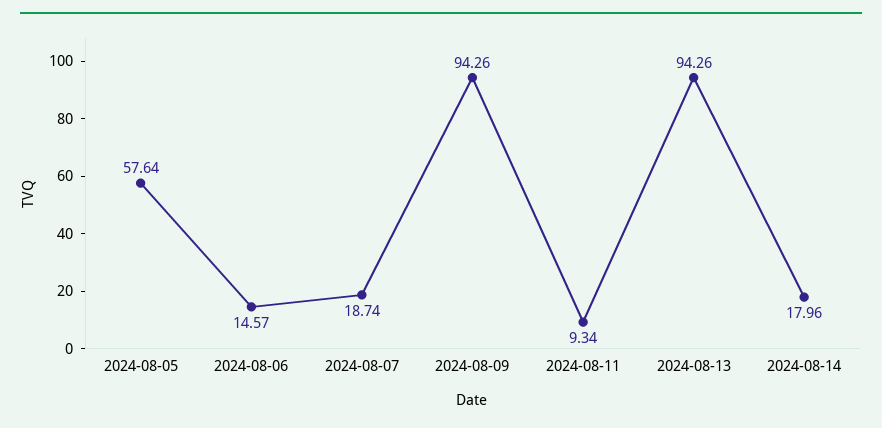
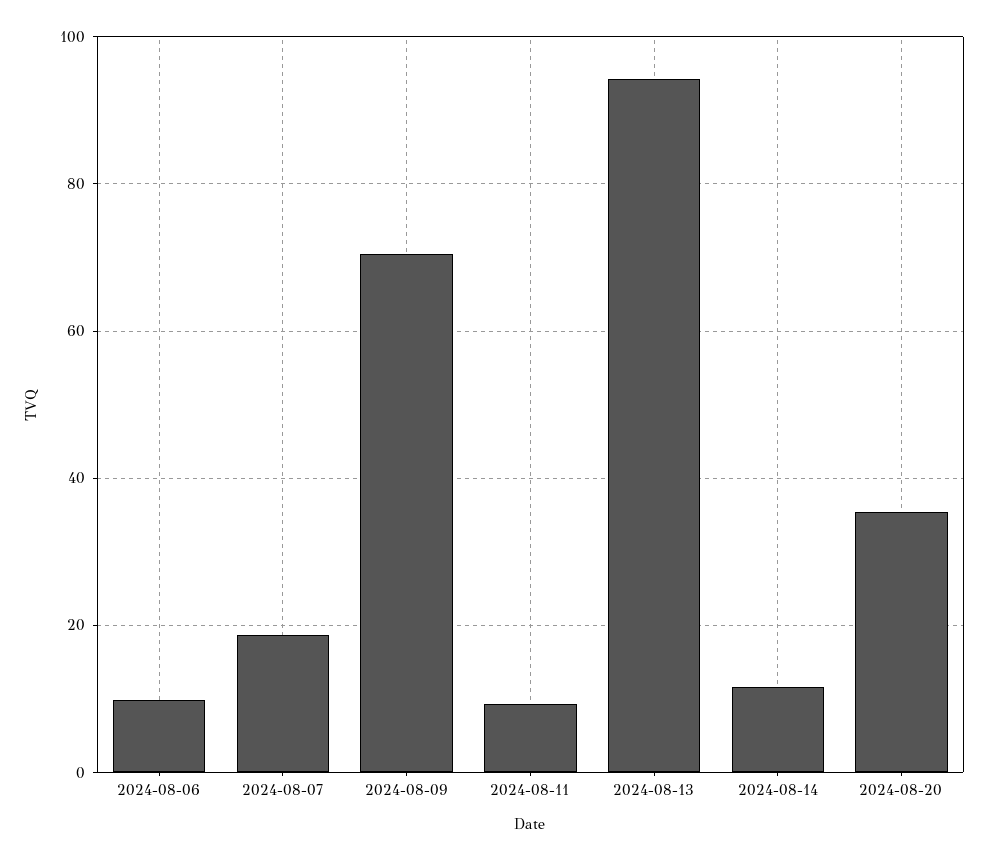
2024-08-05: 57.64 -> none
2024-08-06: 14.57 -> 10
2024-08-09: 94.26 -> 70
2024-08-14: 17.96 -> 12
2024-08-20: none -> 36

